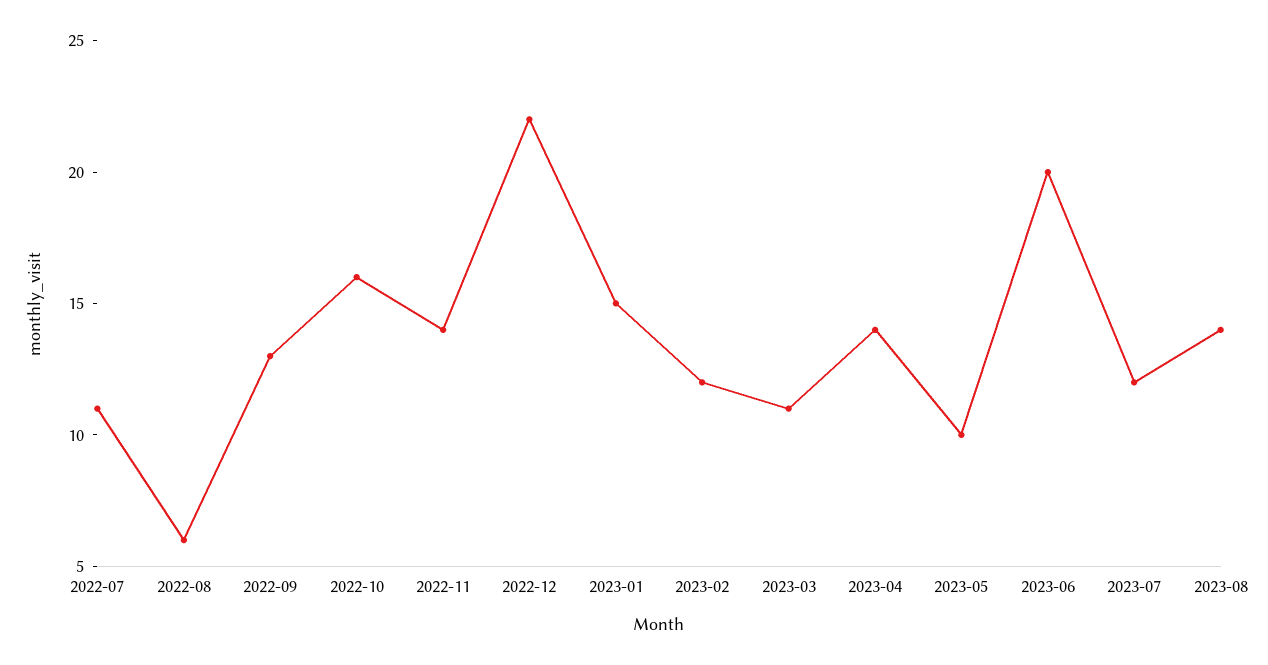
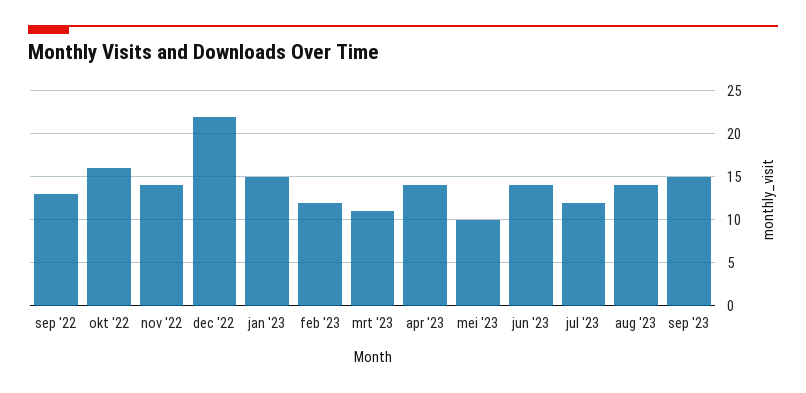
2022-07: 11 -> none
2022-08: 6 -> none
2023-06: 20 -> 14
sep '23: none -> 15

